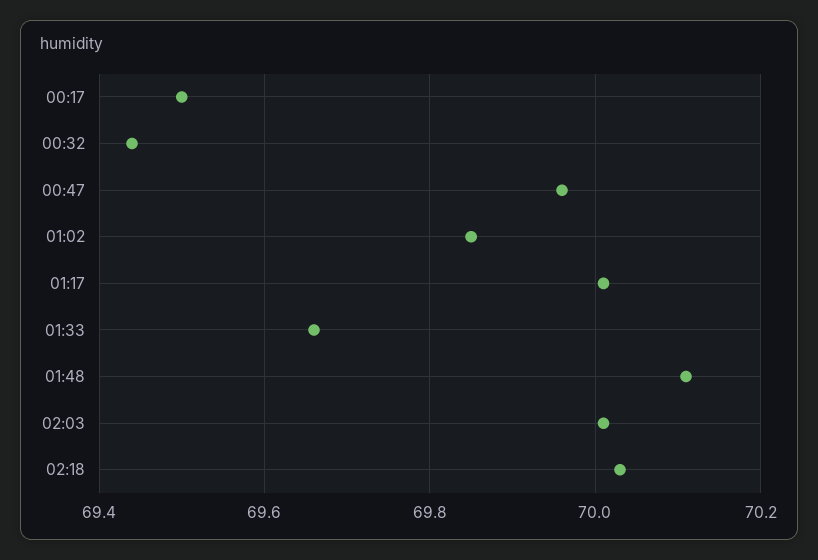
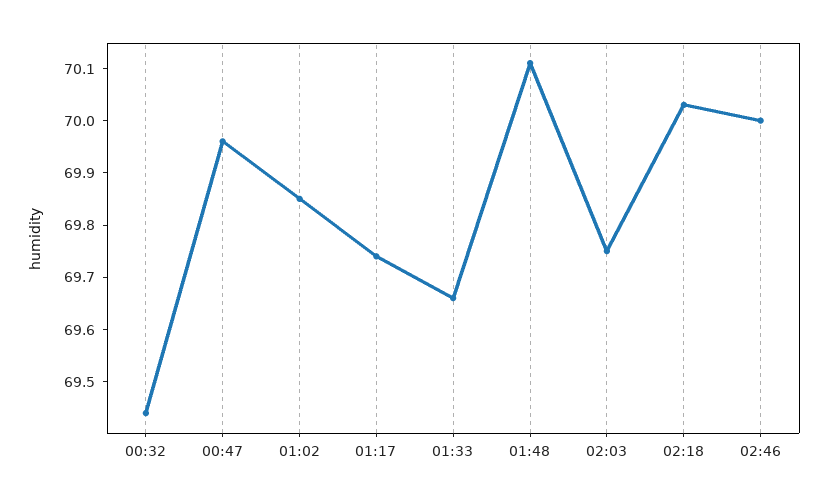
00:17: 69.5 -> none
01:17: 70 -> 69.75
02:03: 70 -> 69.75
02:46: none -> 70

